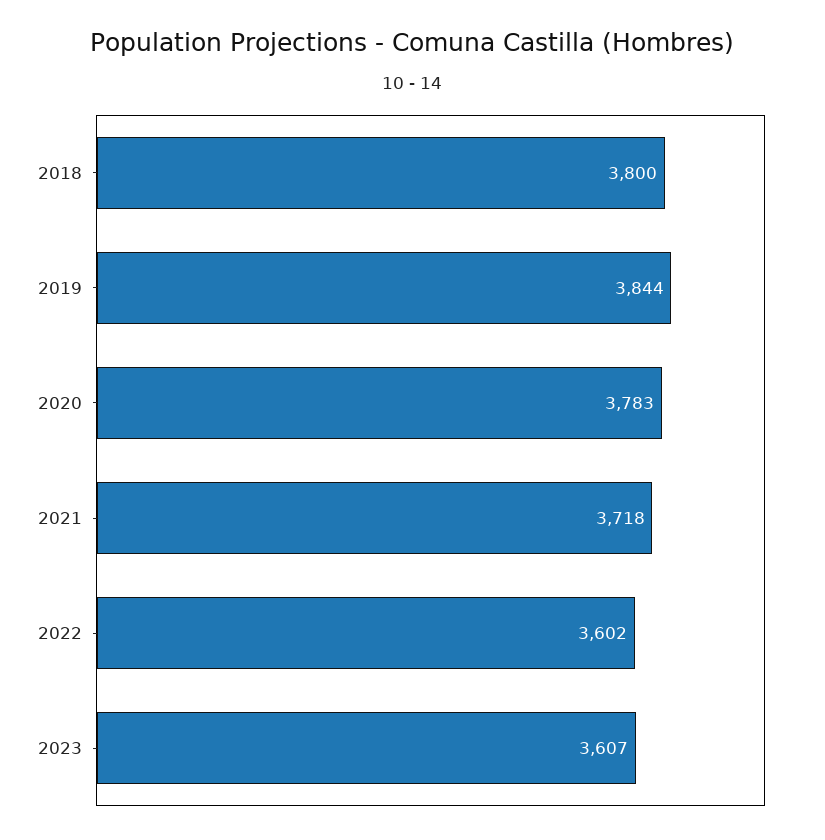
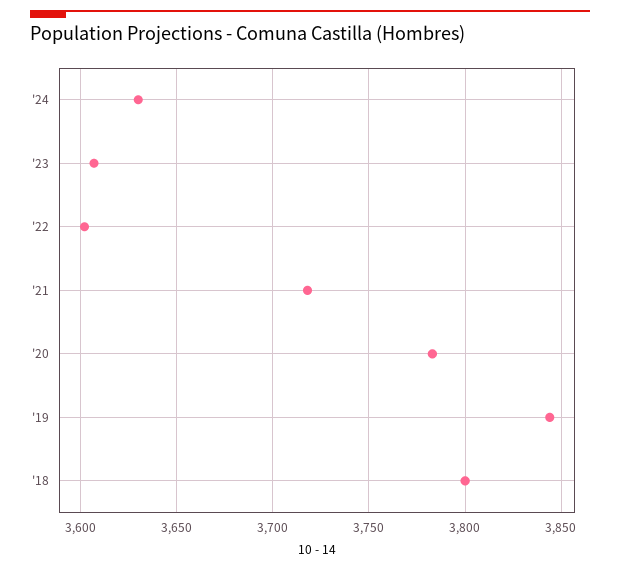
'24: none -> 3630

